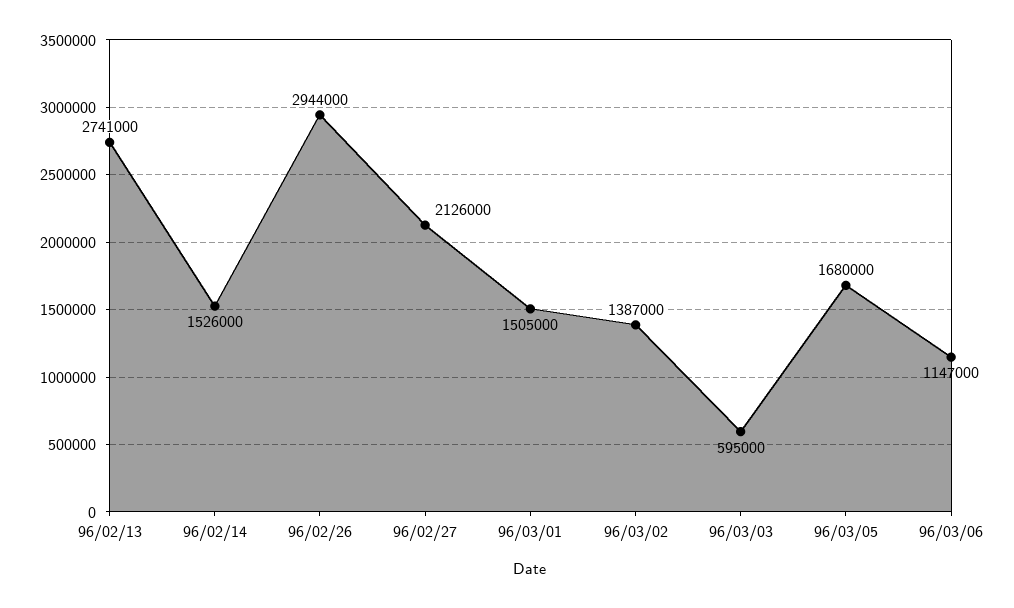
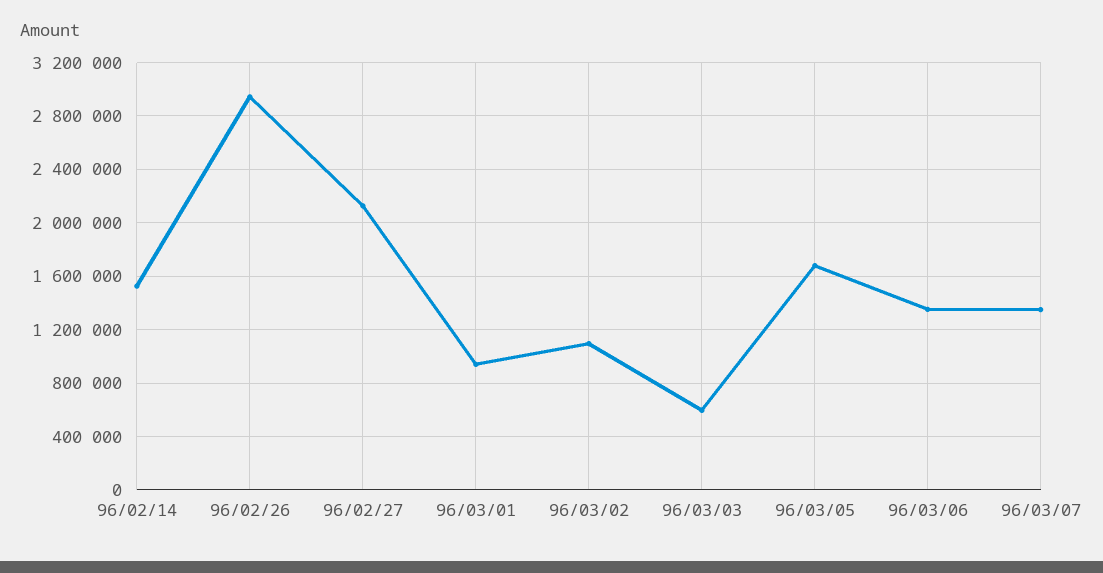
96/02/13: 2741000 -> none
96/03/01: 1505000 -> 950000
96/03/02: 1387000 -> 1100000
96/03/06: 1147000 -> 1350000
96/03/07: none -> 1350000

